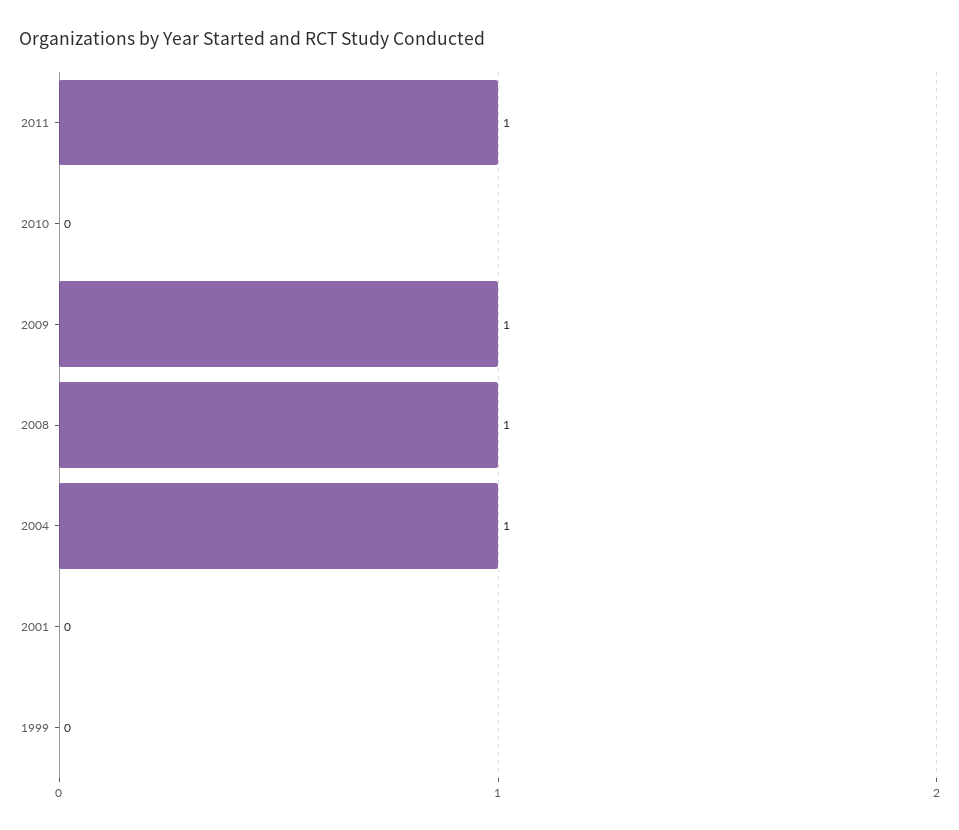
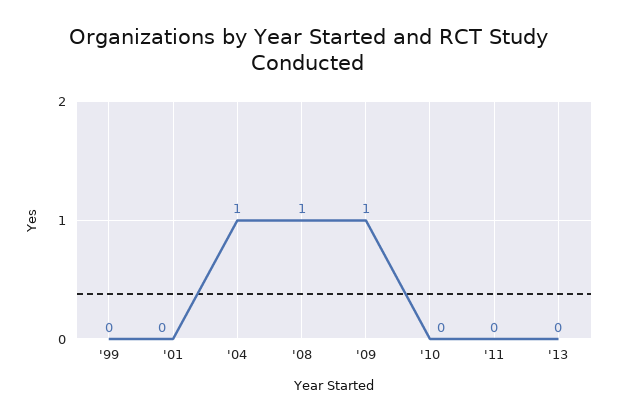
2011: 1 -> 0
'13: none -> 0

